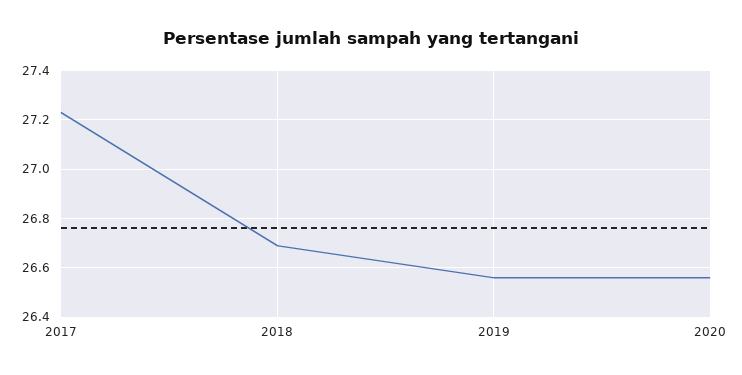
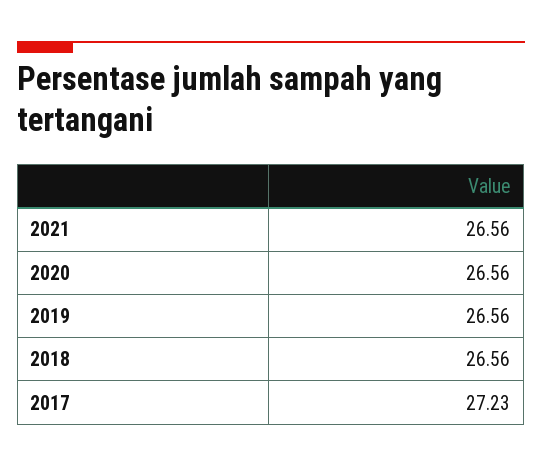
2018: 26.7 -> 26.56
2021: none -> 26.56

